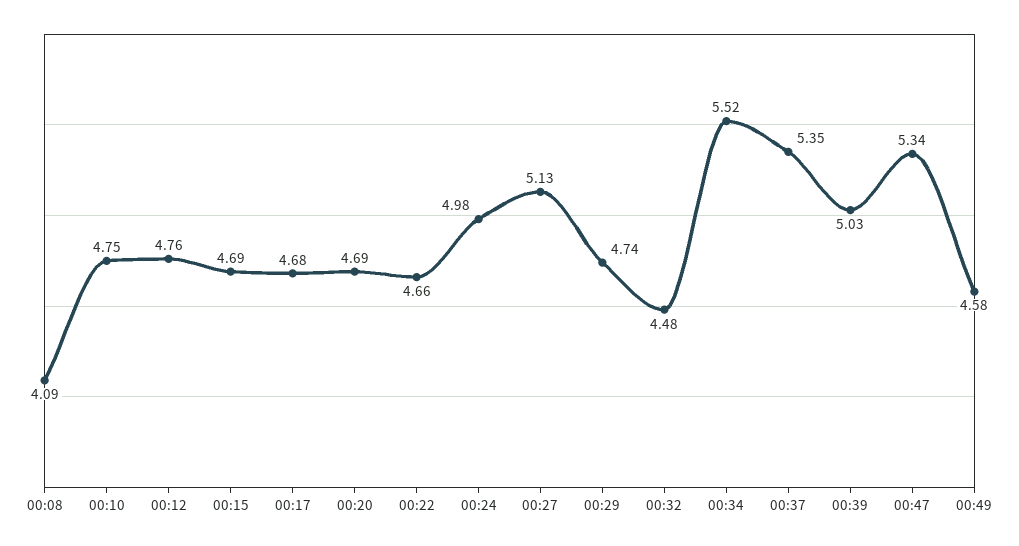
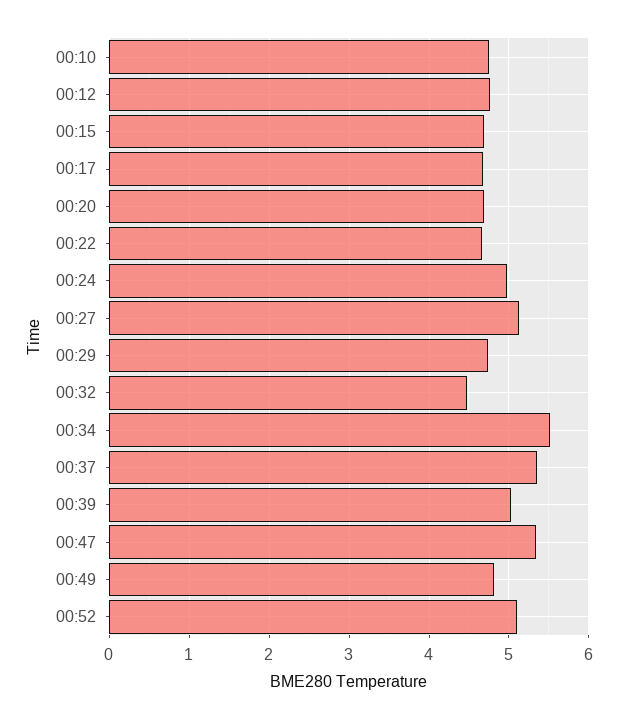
00:08: 4.09 -> none
00:49: 4.58 -> 4.8
00:52: none -> 5.1

